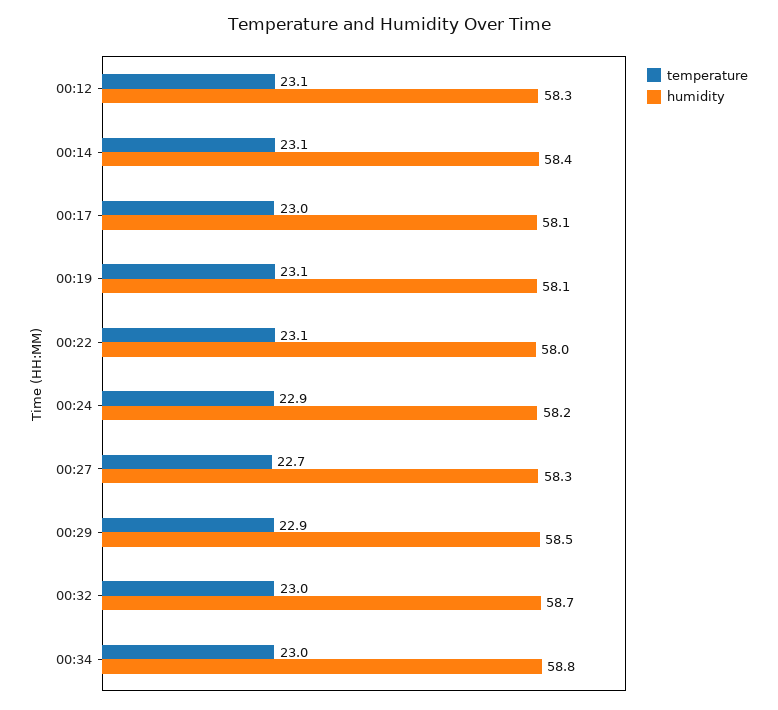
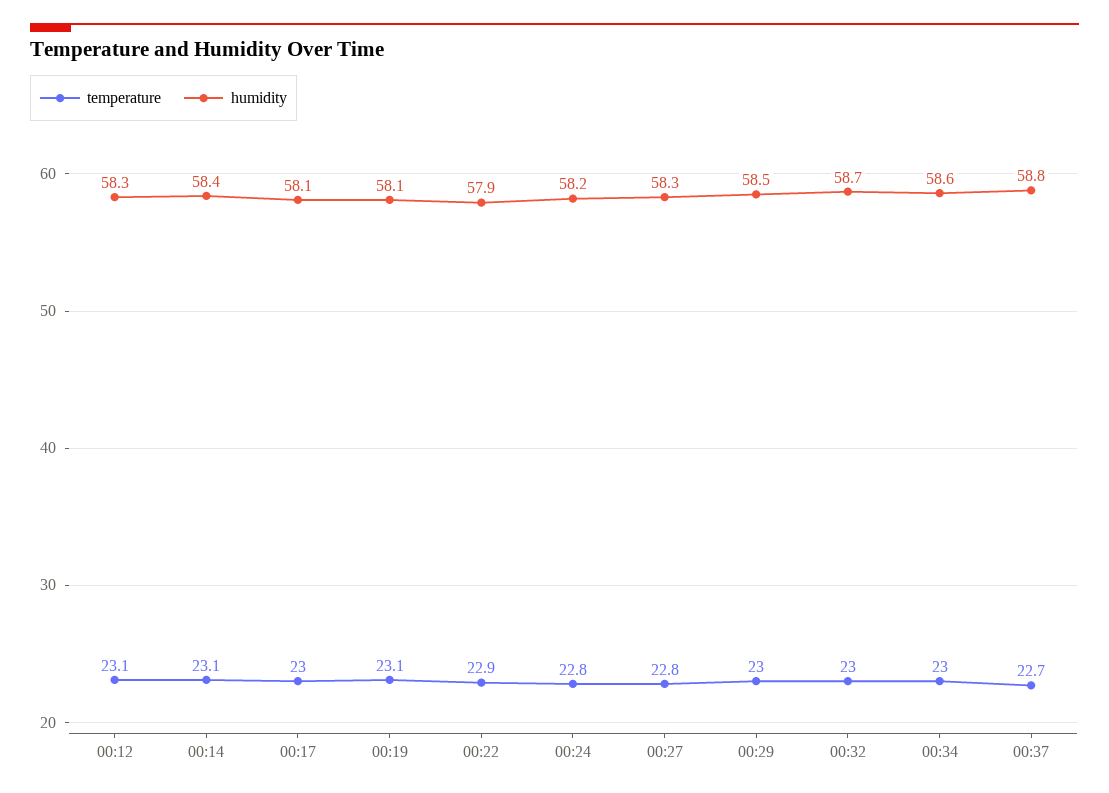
temperature, 00:22: 23.1 -> 22.9
humidity, 00:22: 58 -> 57.9
temperature, 00:24: 22.9 -> 22.8
temperature, 00:27: 22.7 -> 22.8
temperature, 00:29: 22.9 -> 23
humidity, 00:34: 58.8 -> 58.6
temperature, 00:37: none -> 22.7
humidity, 00:37: none -> 58.8

